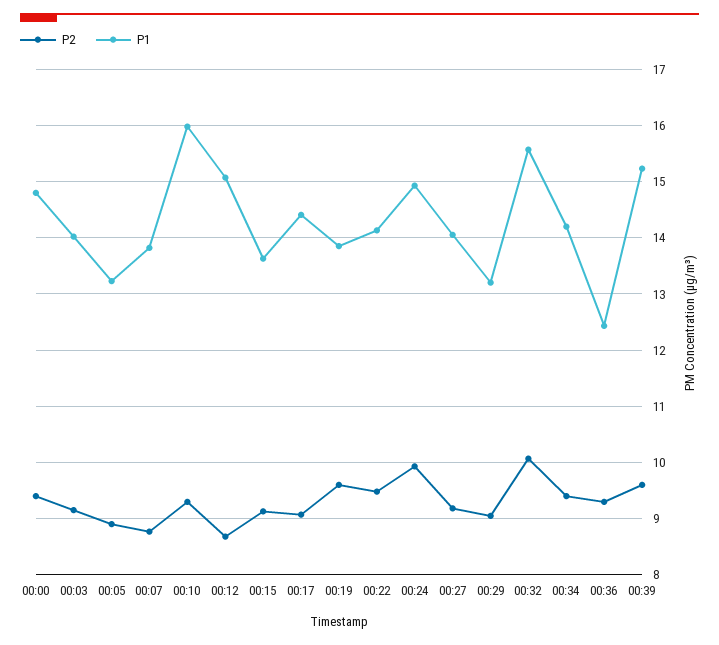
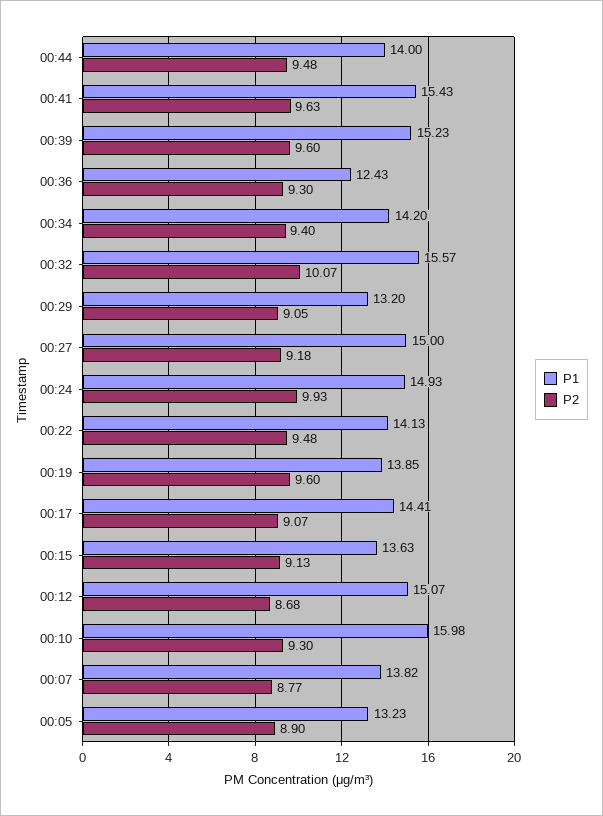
P2, 00:00: 9.4 -> none
P1, 00:00: 14.8 -> none
P2, 00:03: 9.2 -> none
P1, 00:03: 14 -> none
P1, 00:27: 14 -> 15
P1, 00:44: none -> 14
P2, 00:44: none -> 9.48
P1, 00:41: none -> 15.43
P2, 00:41: none -> 9.63

